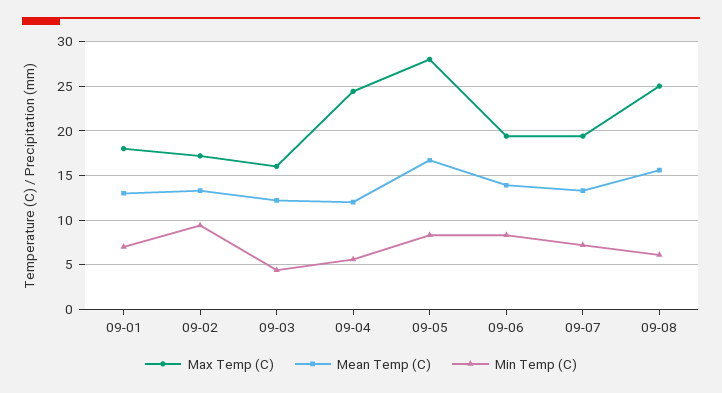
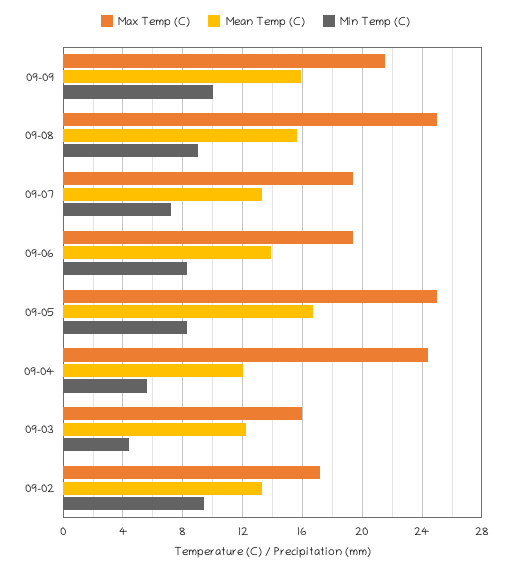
Max Temp (C), 09-01: 18 -> none
Mean Temp (C), 09-01: 13 -> none
Min Temp (C), 09-01: 7 -> none
Max Temp (C), 09-05: 28 -> 25
Min Temp (C), 09-08: 6 -> 9
Max Temp (C), 09-09: none -> 21.5
Mean Temp (C), 09-09: none -> 16
Min Temp (C), 09-09: none -> 10

